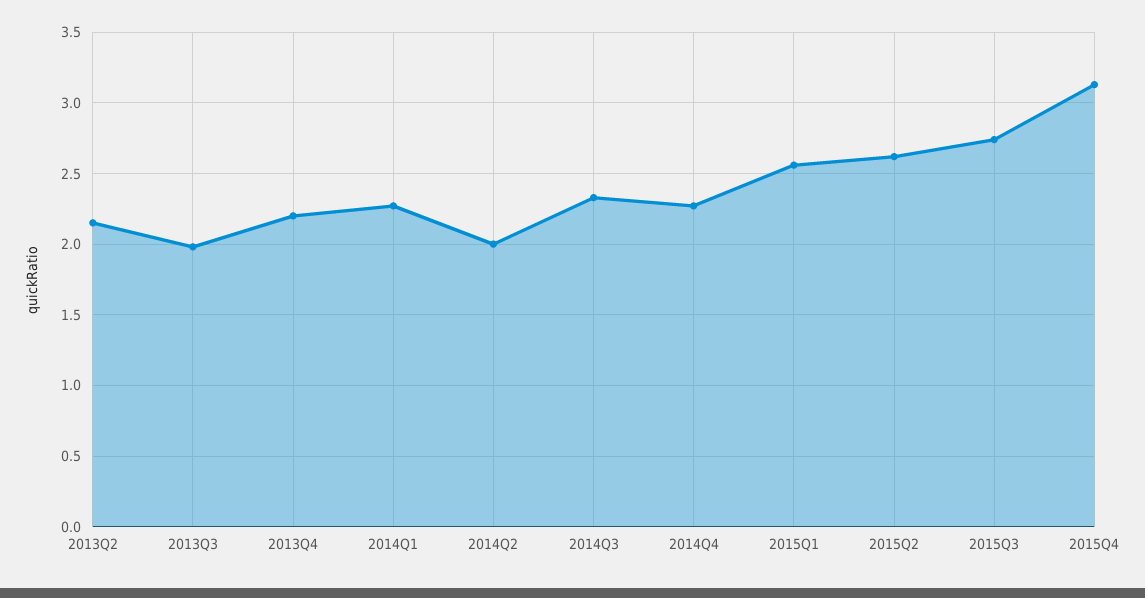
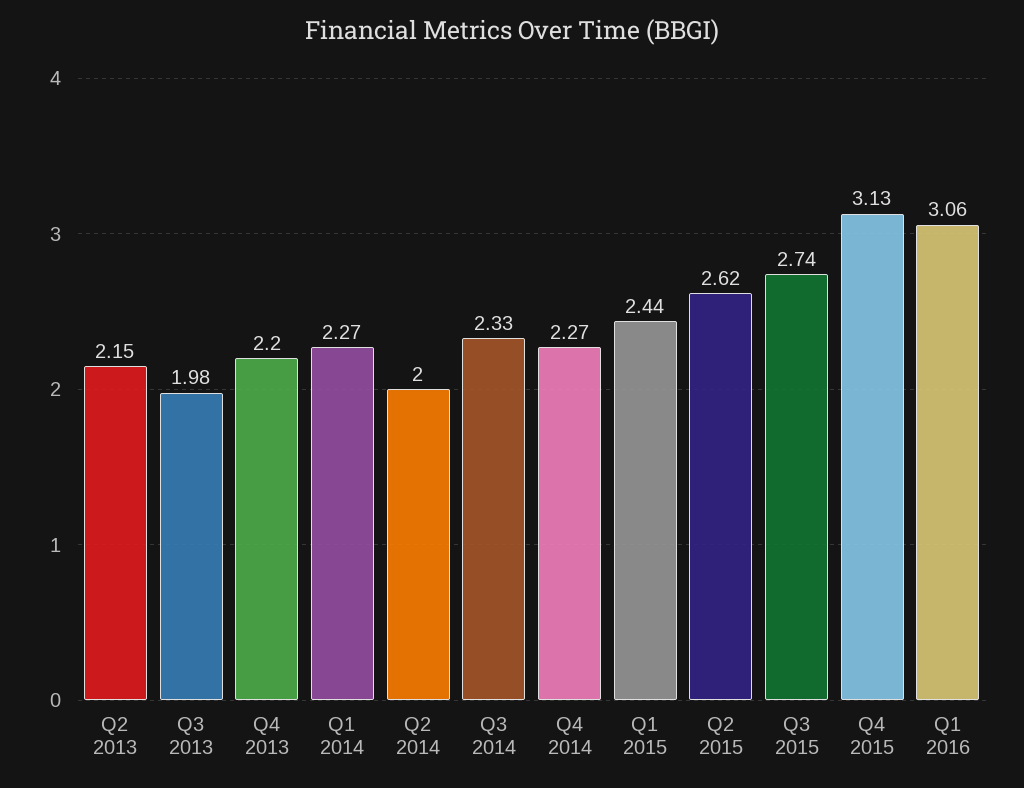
2015Q1: 2.55 -> 2.44
Q1 2016: none -> 3.06

